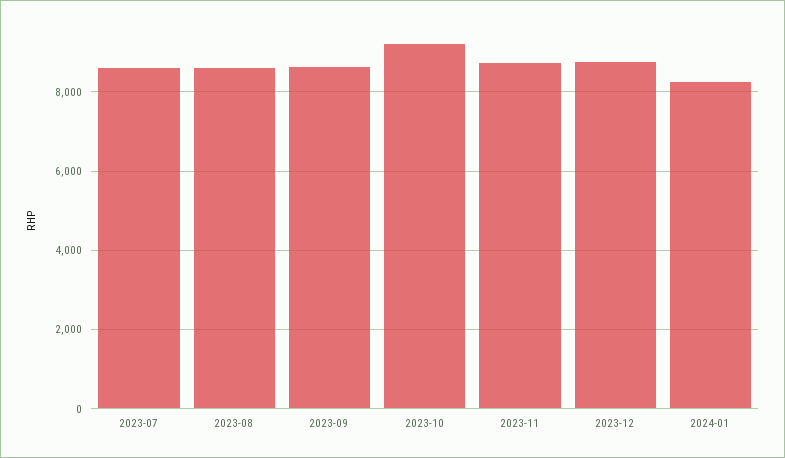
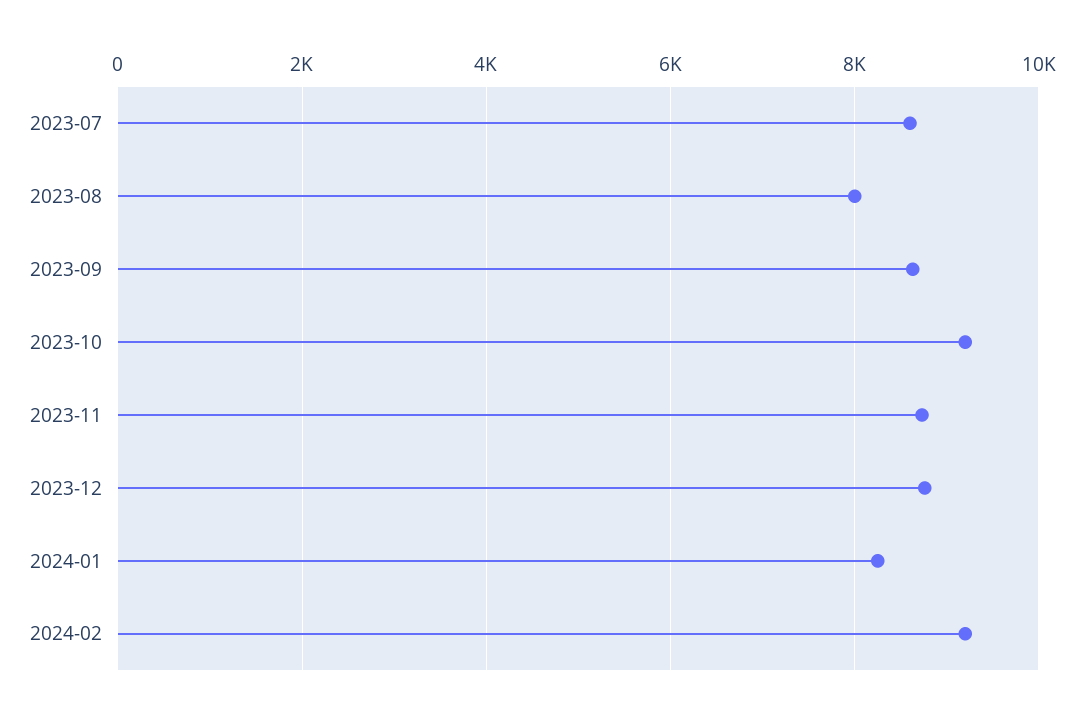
2023-08: 8600 -> 8000
2024-02: none -> 9200

